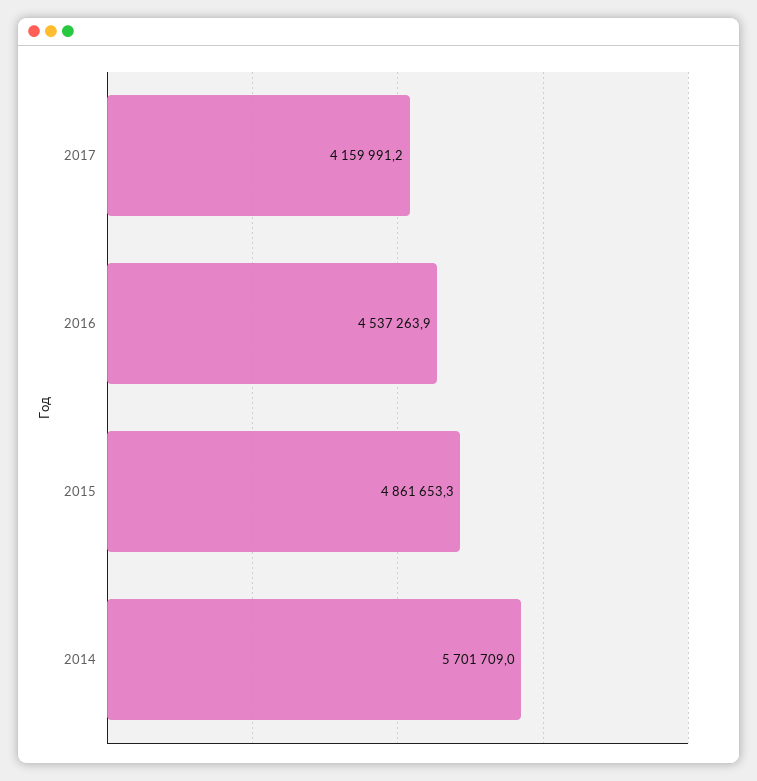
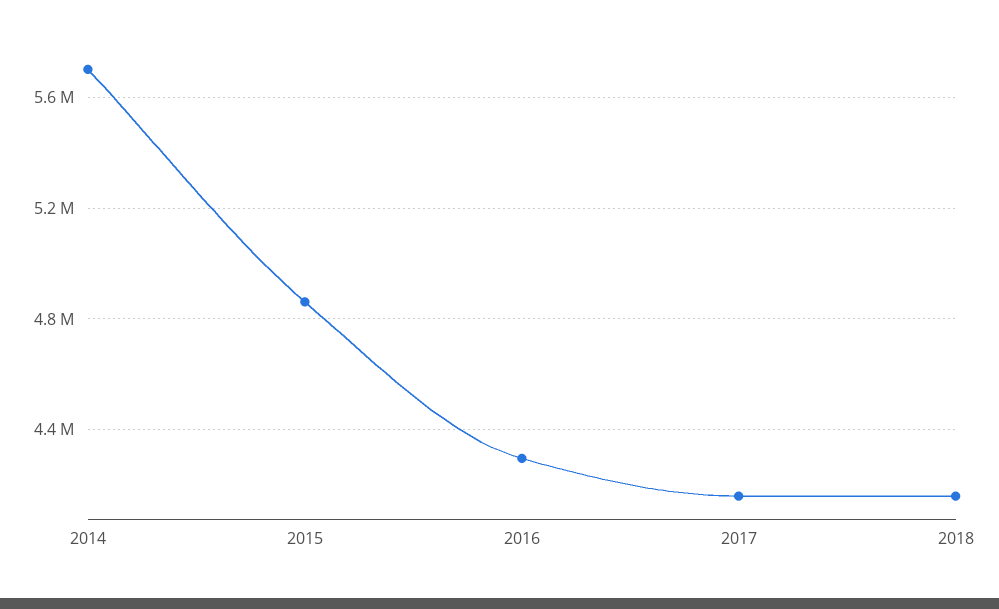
2016: 4537263.9 -> 4300000
2018: none -> 4150000

